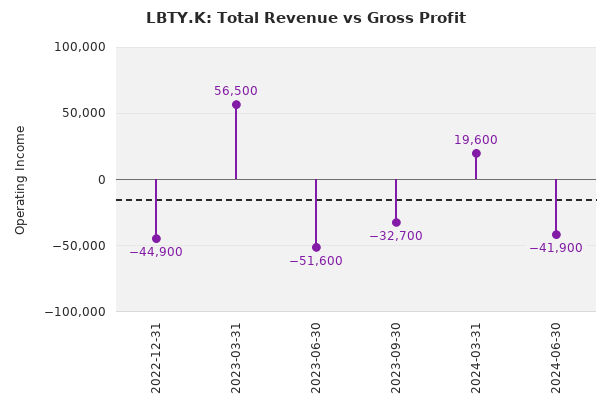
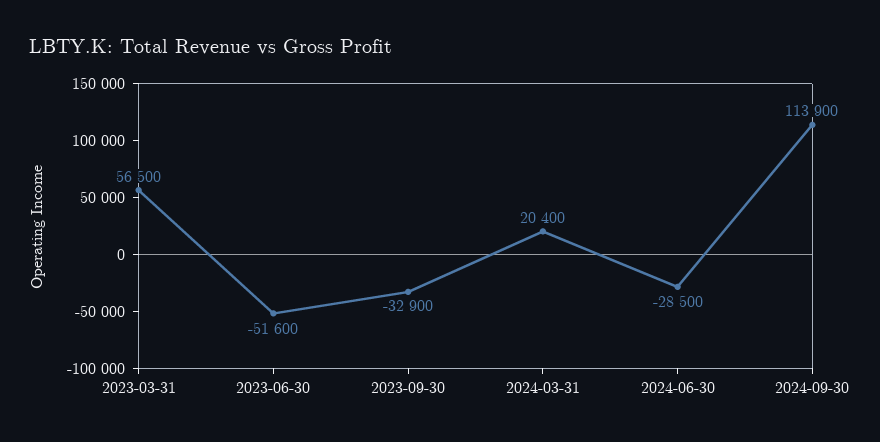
2022-12-31: -44900 -> none
2023-09-30: -32700 -> -32900
2024-03-31: 19600 -> 20400
2024-06-30: -41900 -> -28500
2024-09-30: none -> 113900

